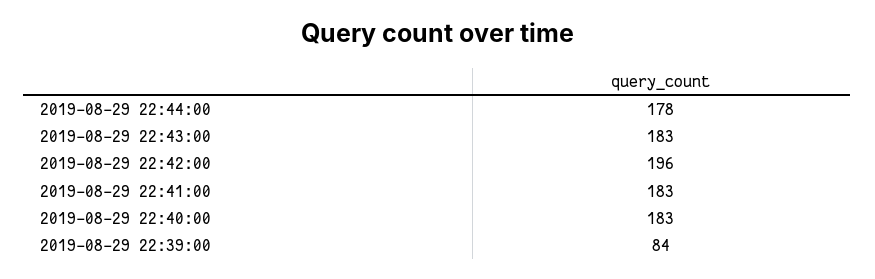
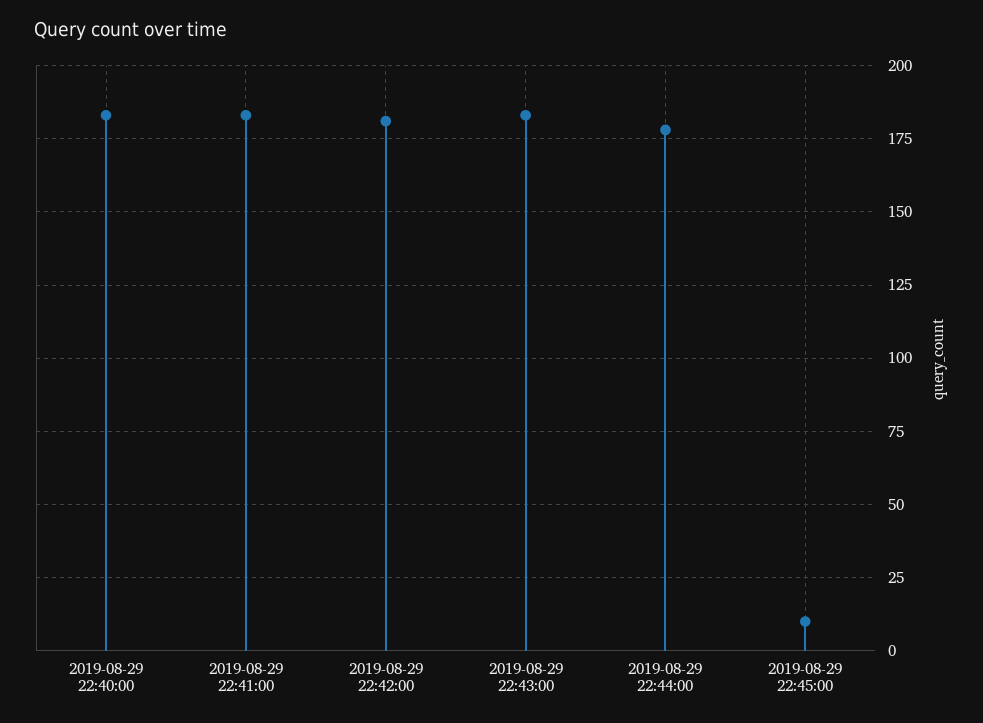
2019-08-29 22:42:00: 196 -> 180
2019-08-29 22:39:00: 84 -> none
2019-08-29 22:45:00: none -> 10

